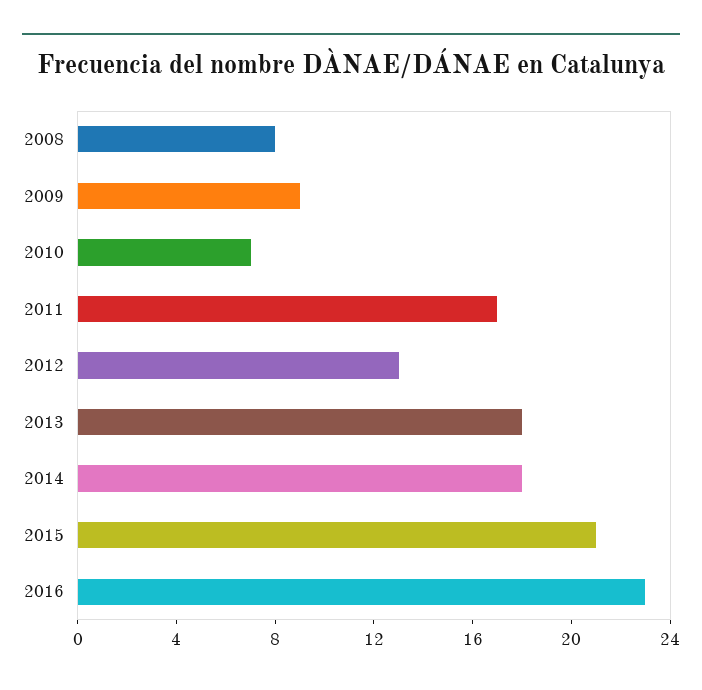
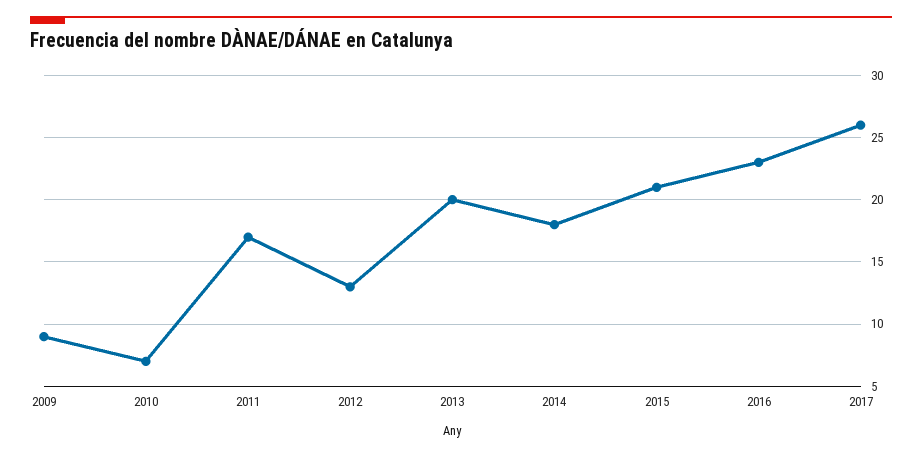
2008: 8 -> none
2013: 18 -> 20
2017: none -> 26

